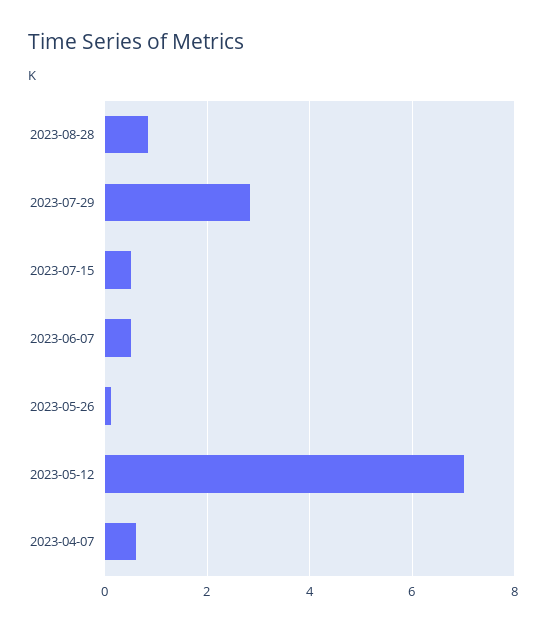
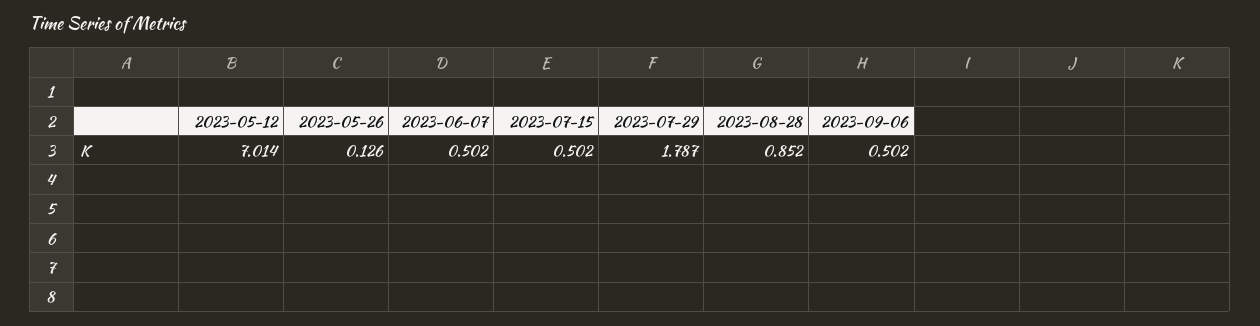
2023-07-29: 2.8 -> 1.787
2023-04-07: 0.6 -> none
2023-09-06: none -> 0.502

